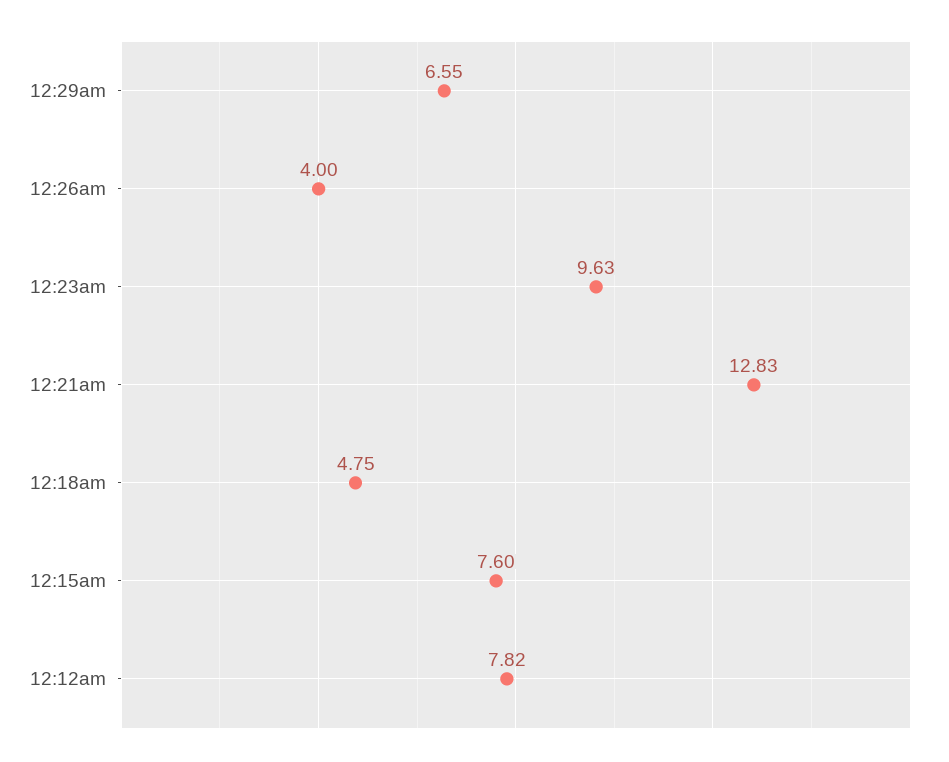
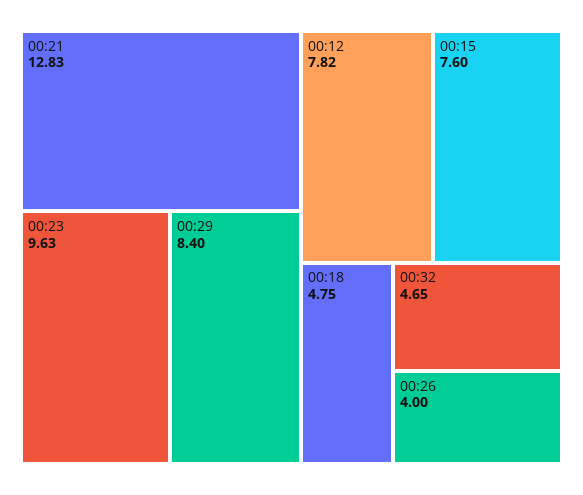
12:29am: 6.55 -> 8.4
00:32: none -> 4.65

